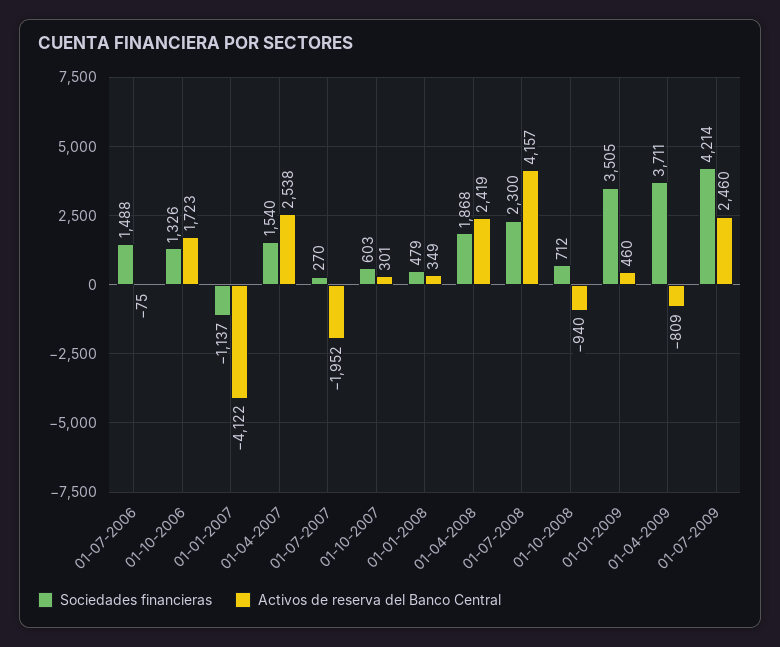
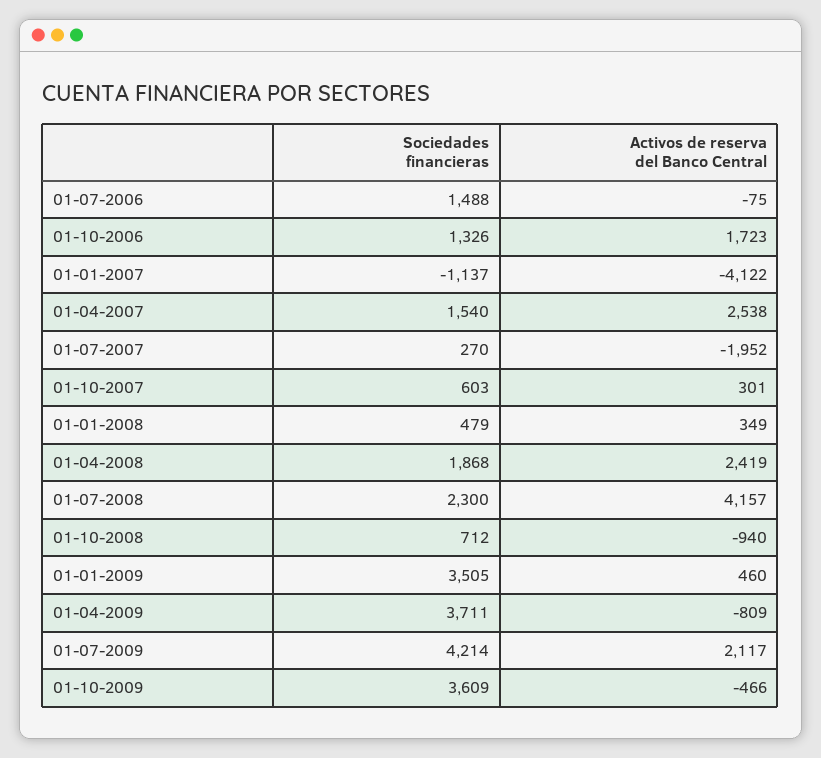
Activos de reserva del Banco Central, 01-07-2009: 2460 -> 2117
Sociedades financieras, 01-10-2009: none -> 3609
Activos de reserva del Banco Central, 01-10-2009: none -> -466

